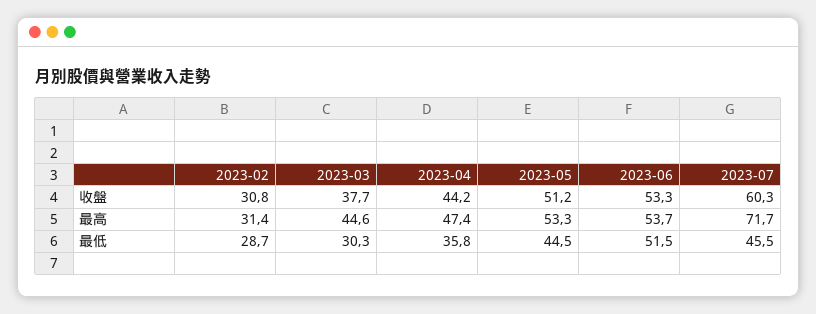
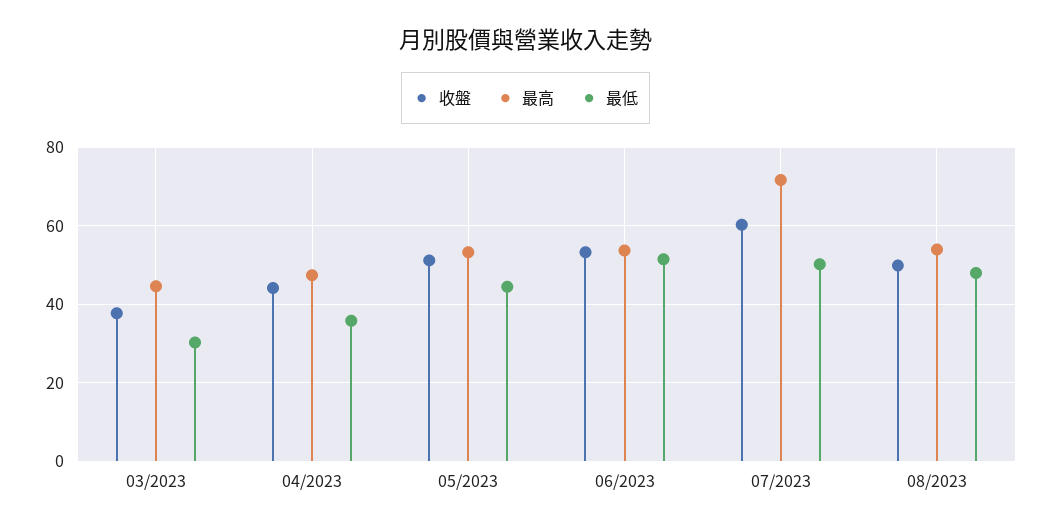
收盤, 2023-02: 30.8 -> none
最高, 2023-02: 31.4 -> none
最低, 2023-02: 28.7 -> none
最低, 2023-07: 45.5 -> 50
收盤, 08/2023: none -> 50
最高, 08/2023: none -> 54
最低, 08/2023: none -> 48

